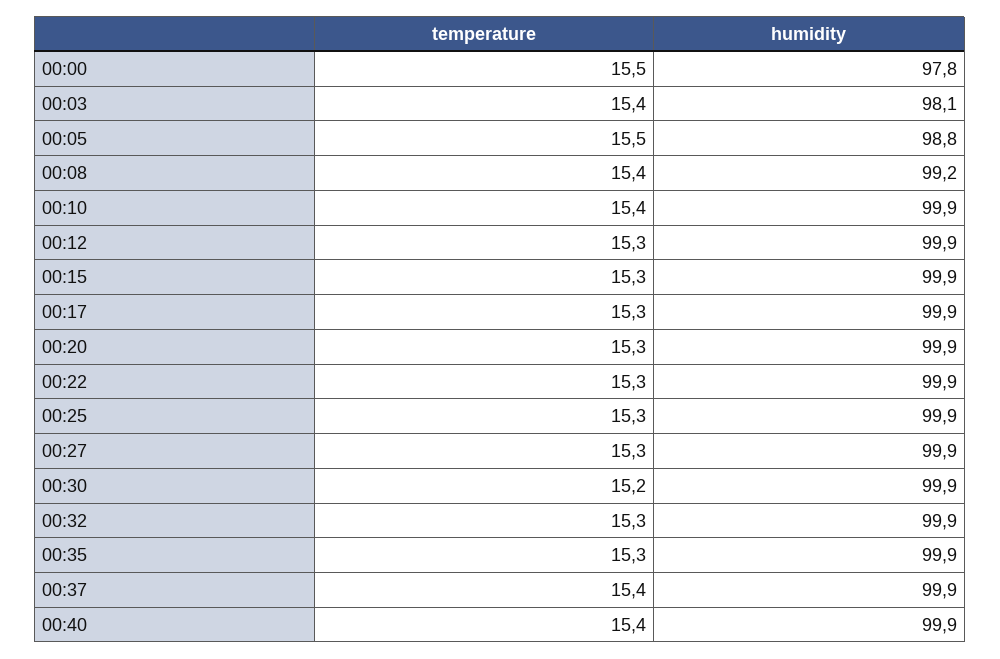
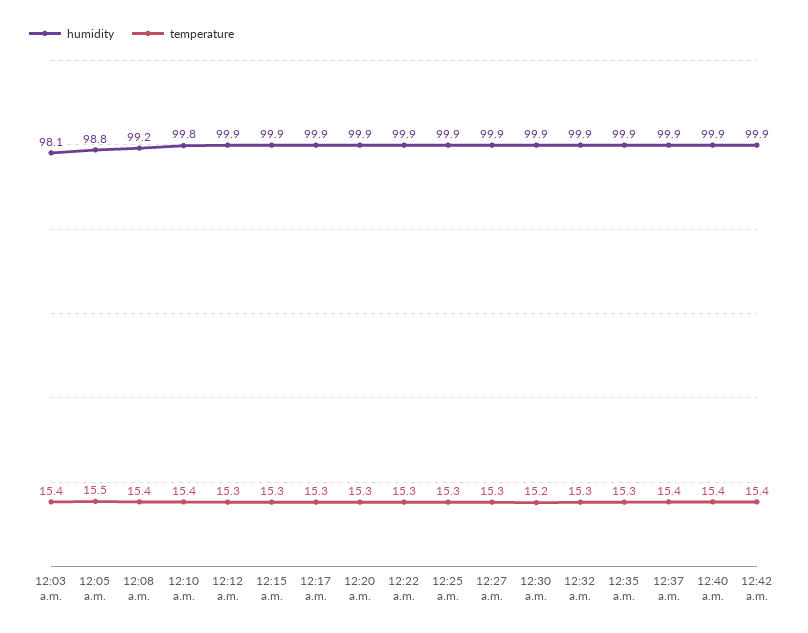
temperature, 00:00: 15.5 -> none
humidity, 00:00: 97.8 -> none
humidity, 00:10: 99.9 -> 99.8
humidity, 12:42 a.m.: none -> 99.9
temperature, 12:42 a.m.: none -> 15.4

